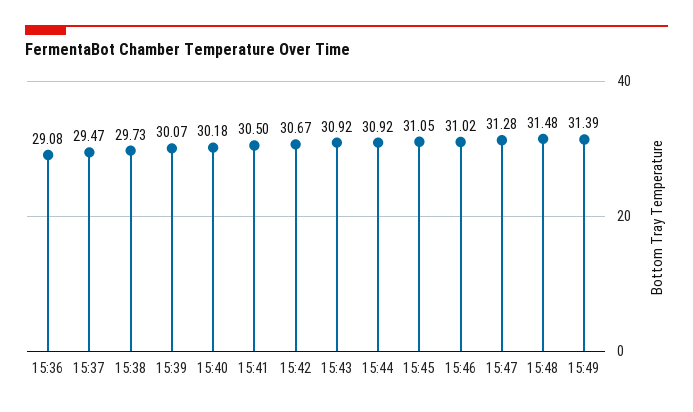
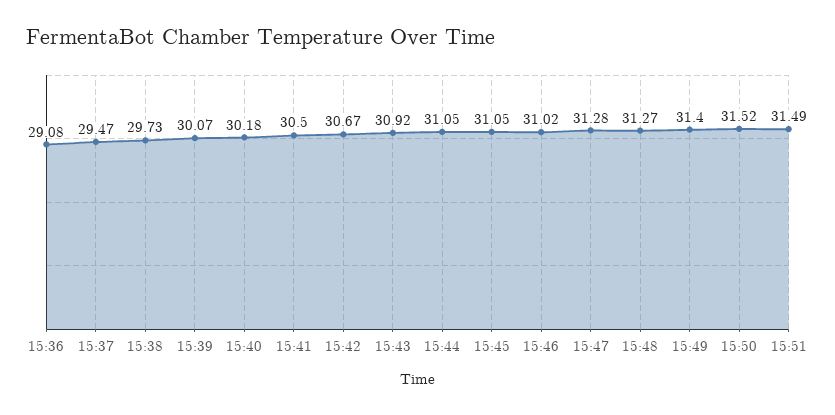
15:44: 30.92 -> 31.05
15:48: 31.48 -> 31.27
15:49: 31.39 -> 31.4
15:50: none -> 31.52
15:51: none -> 31.49

